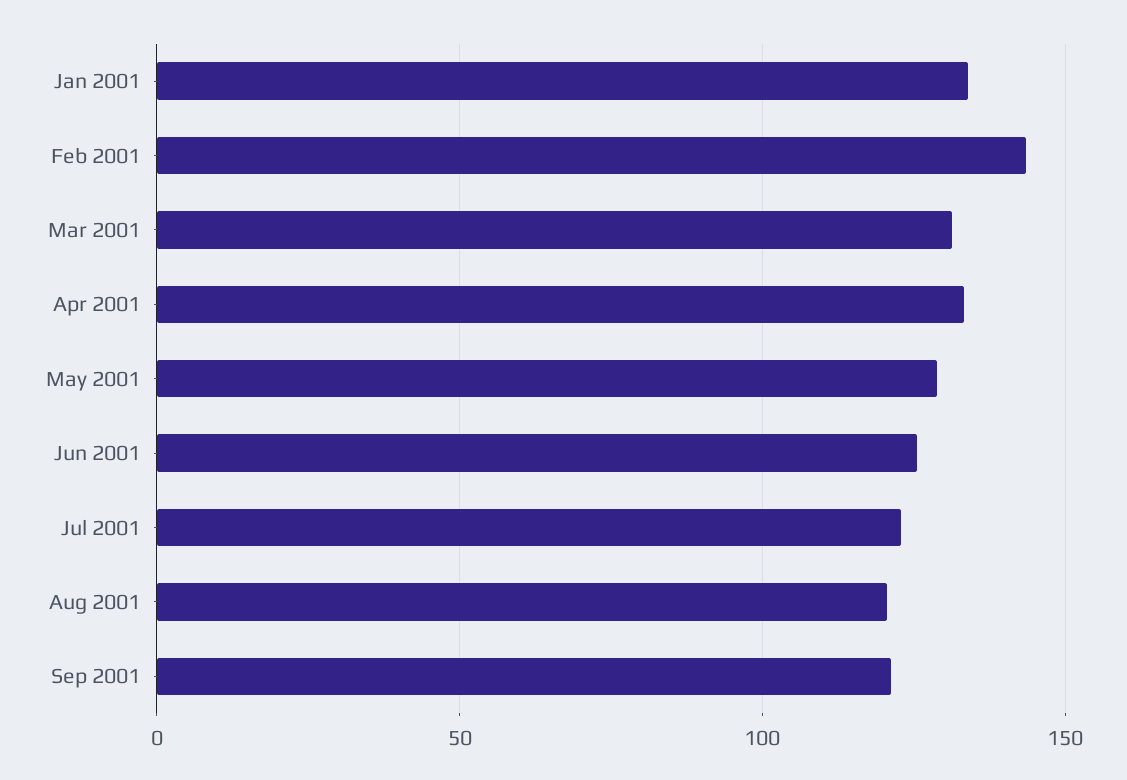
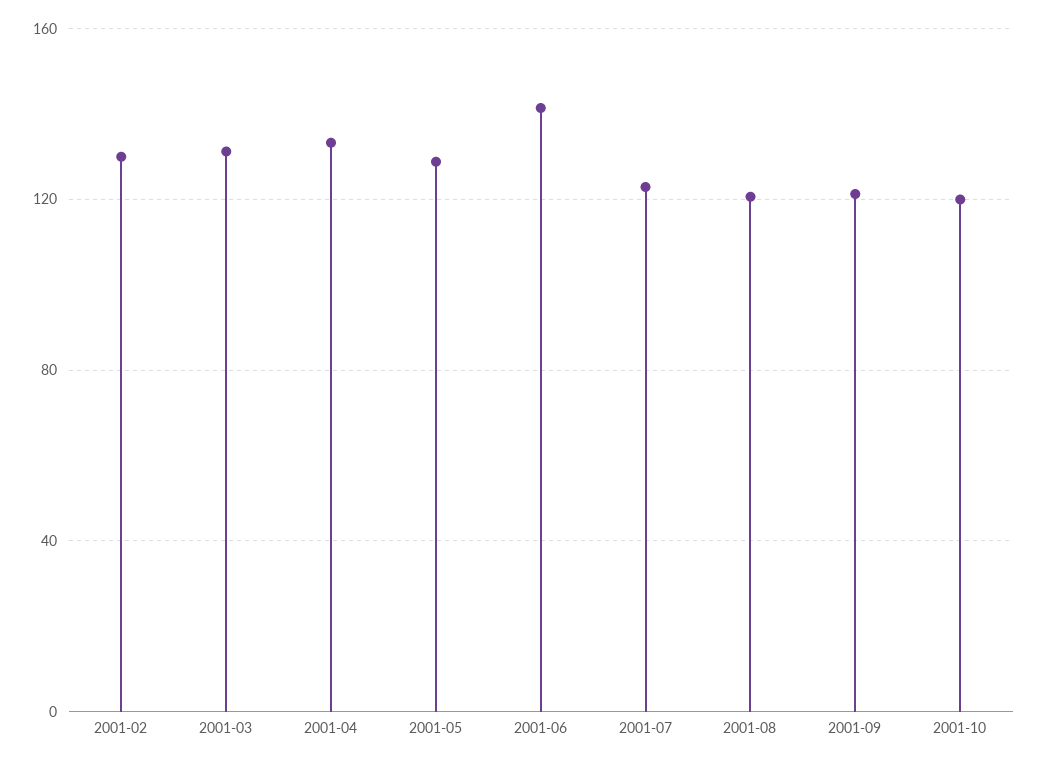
Jan 2001: 135 -> none
Feb 2001: 145 -> 130
Jun 2001: 125 -> 140
2001-10: none -> 120

